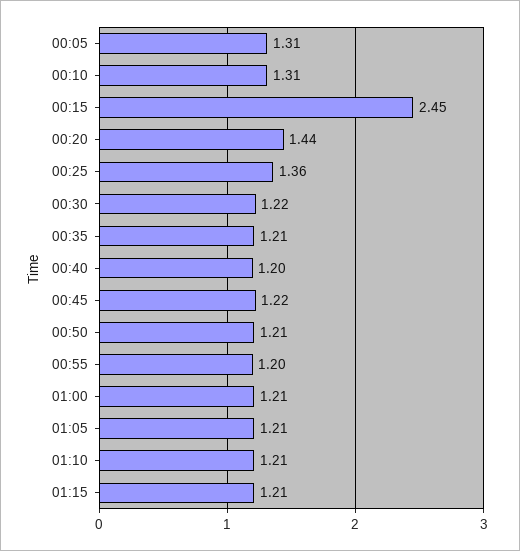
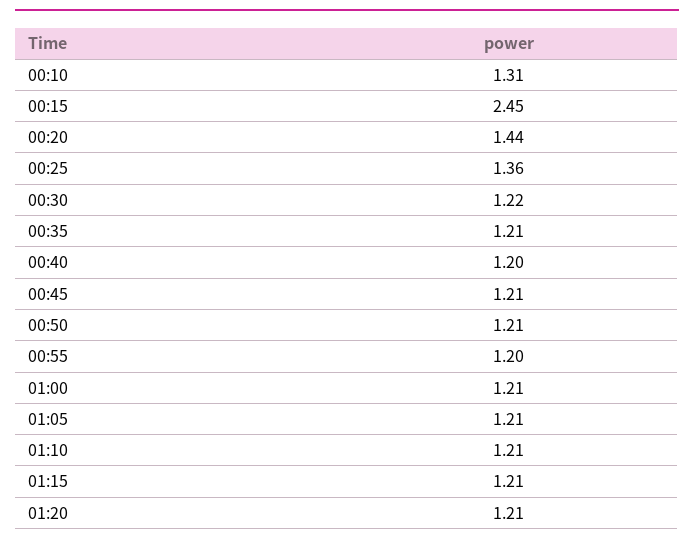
00:05: 1.31 -> none
00:45: 1.22 -> 1.21
01:20: none -> 1.21

